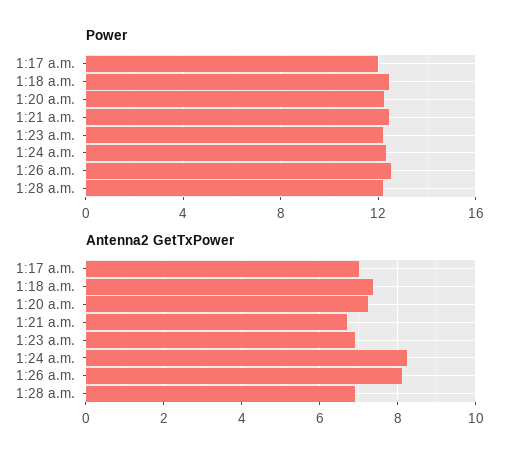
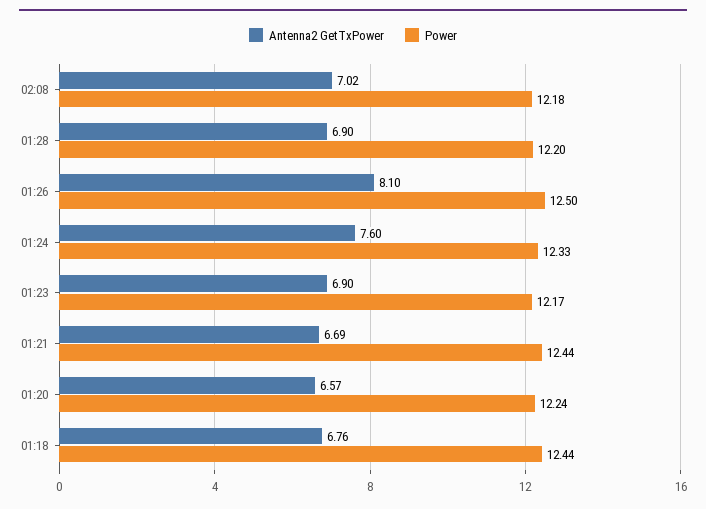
Power, 1:17 a.m.: 12 -> none
Antenna2 GetTxPower, 1:17 a.m.: 7 -> none
Antenna2 GetTxPower, 1:18 a.m.: 7.4 -> 6.76
Antenna2 GetTxPower, 1:20 a.m.: 7.2 -> 6.57
Antenna2 GetTxPower, 1:24 a.m.: 8.2 -> 7.6
Antenna2 GetTxPower, 02:08: none -> 7.02
Power, 02:08: none -> 12.18

